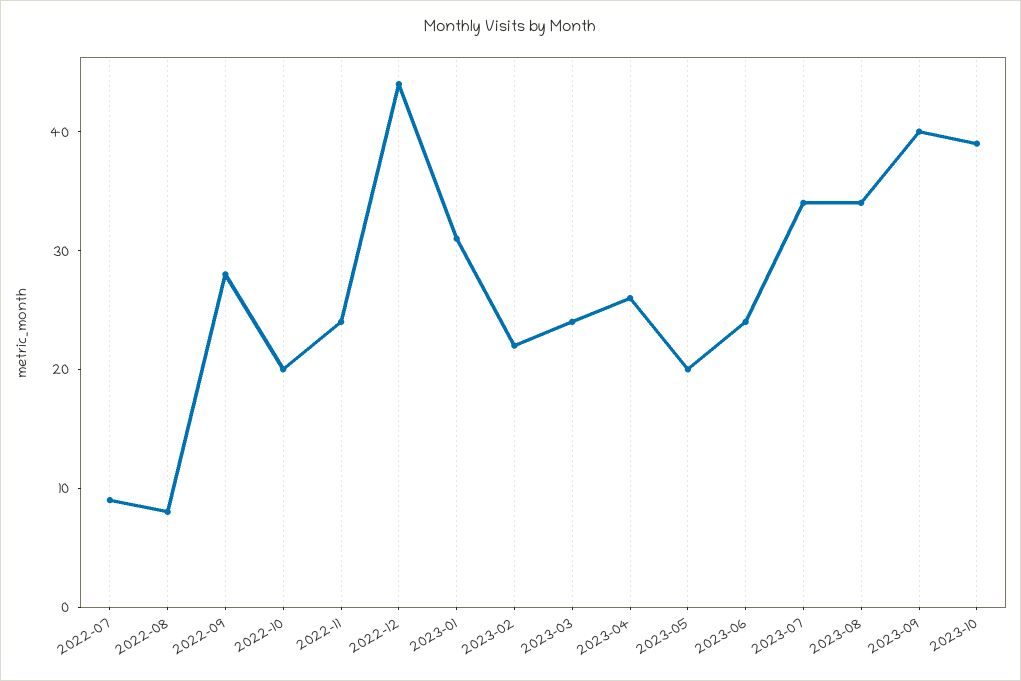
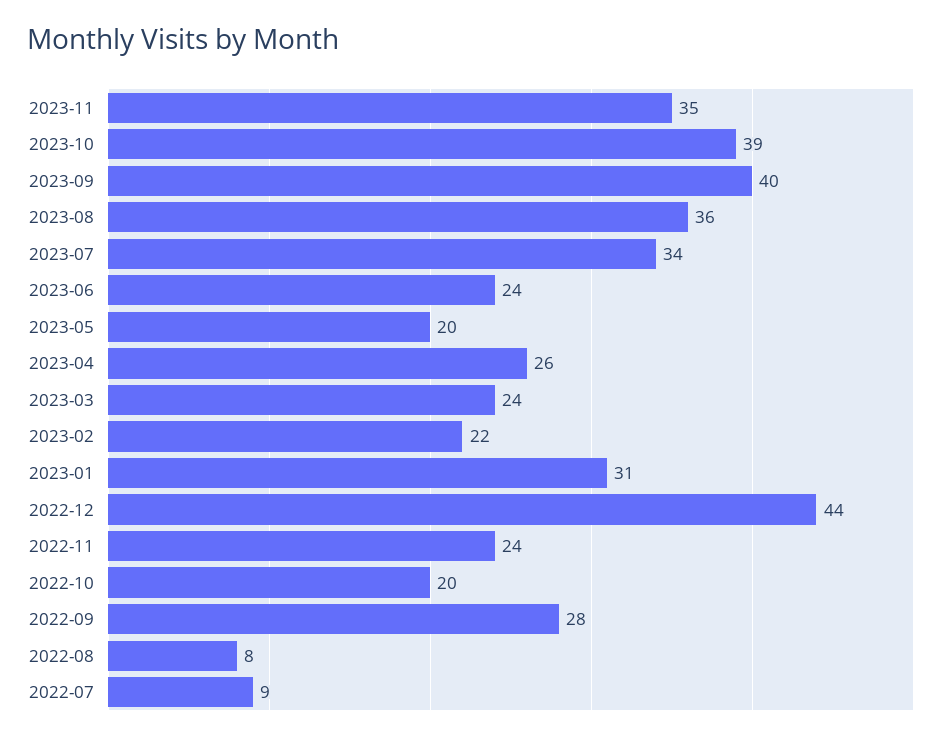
2023-08: 34 -> 36
2023-11: none -> 35

